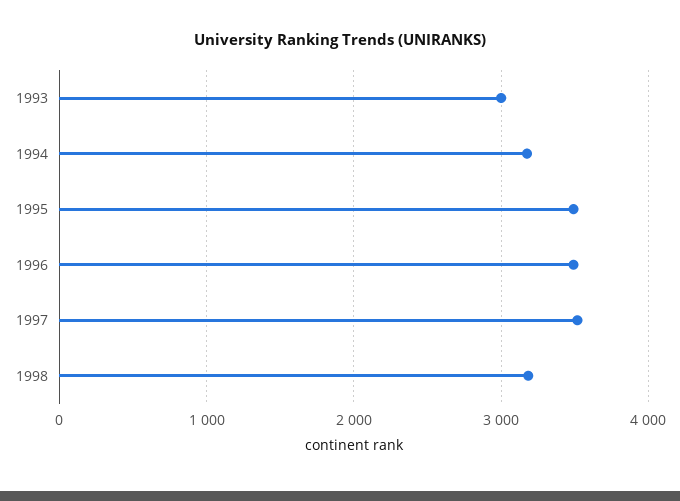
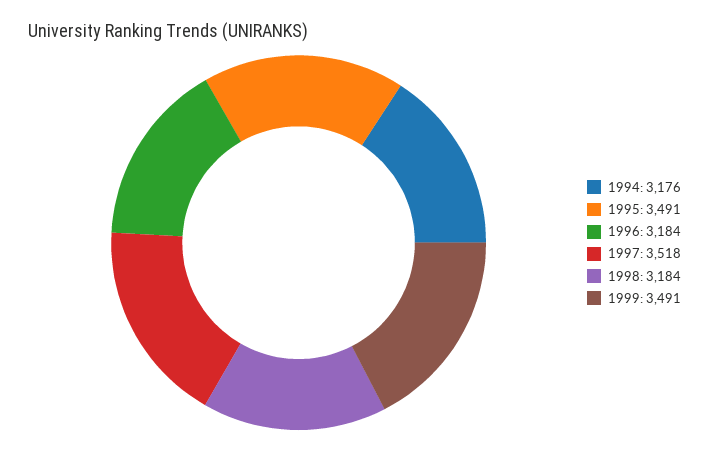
1993: 3000 -> none
1996: 3500 -> 3184
1999: none -> 3491

